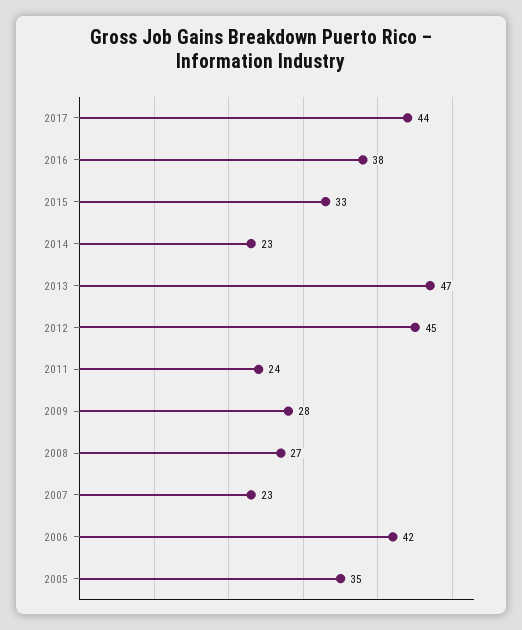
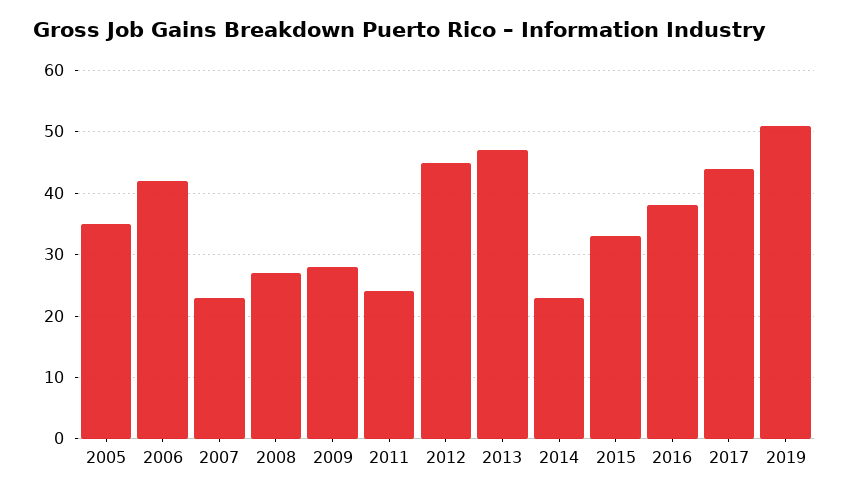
2019: none -> 51

